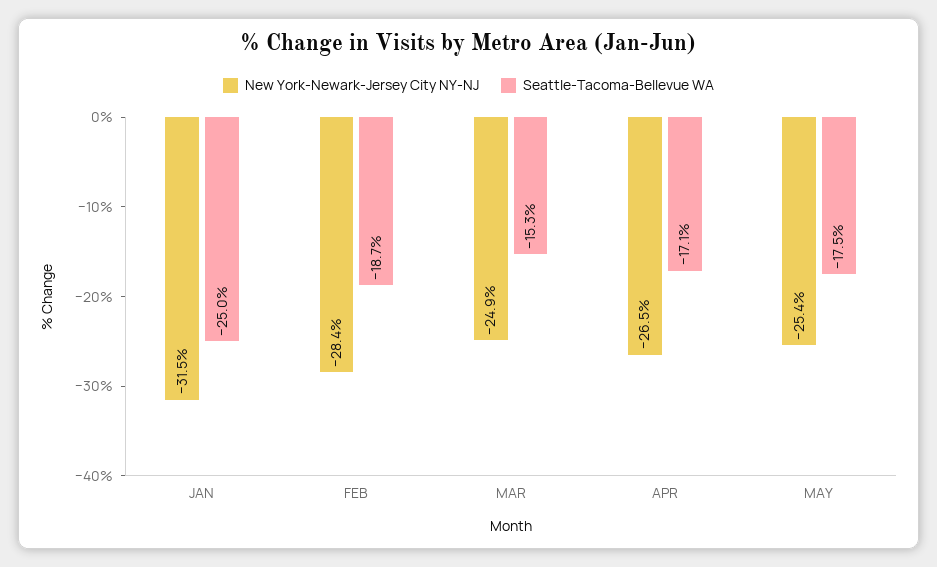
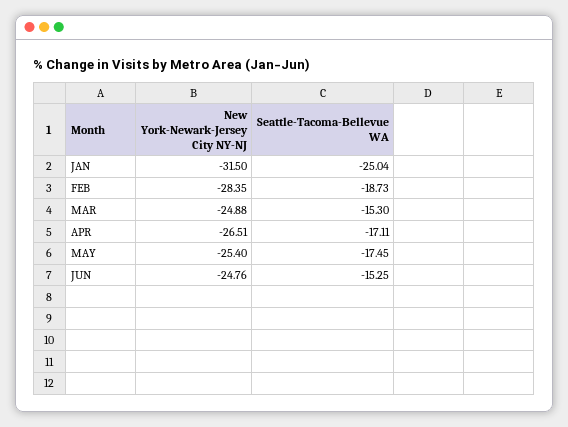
New York-Newark-Jersey City NY-NJ, JUN: none -> -24.76
Seattle-Tacoma-Bellevue WA, JUN: none -> -15.25

